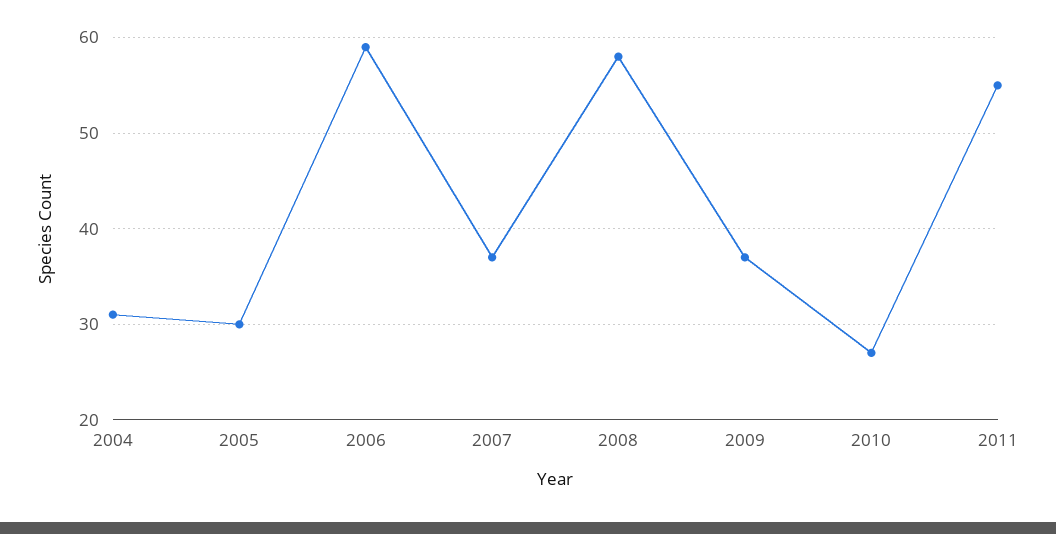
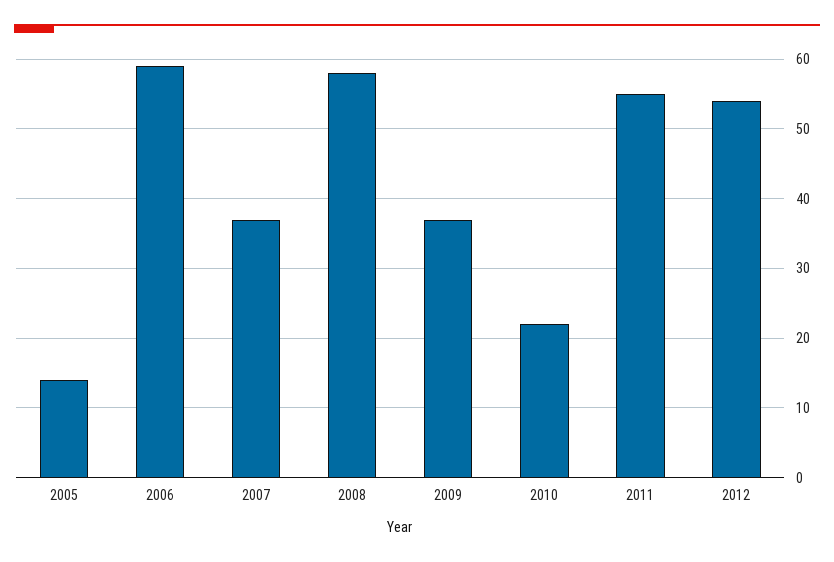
2004: 31 -> none
2005: 30 -> 14
2010: 27 -> 22
2012: none -> 54

